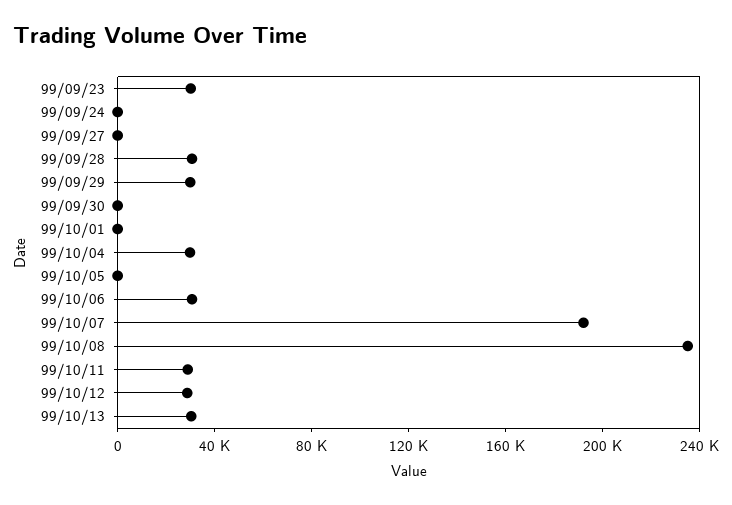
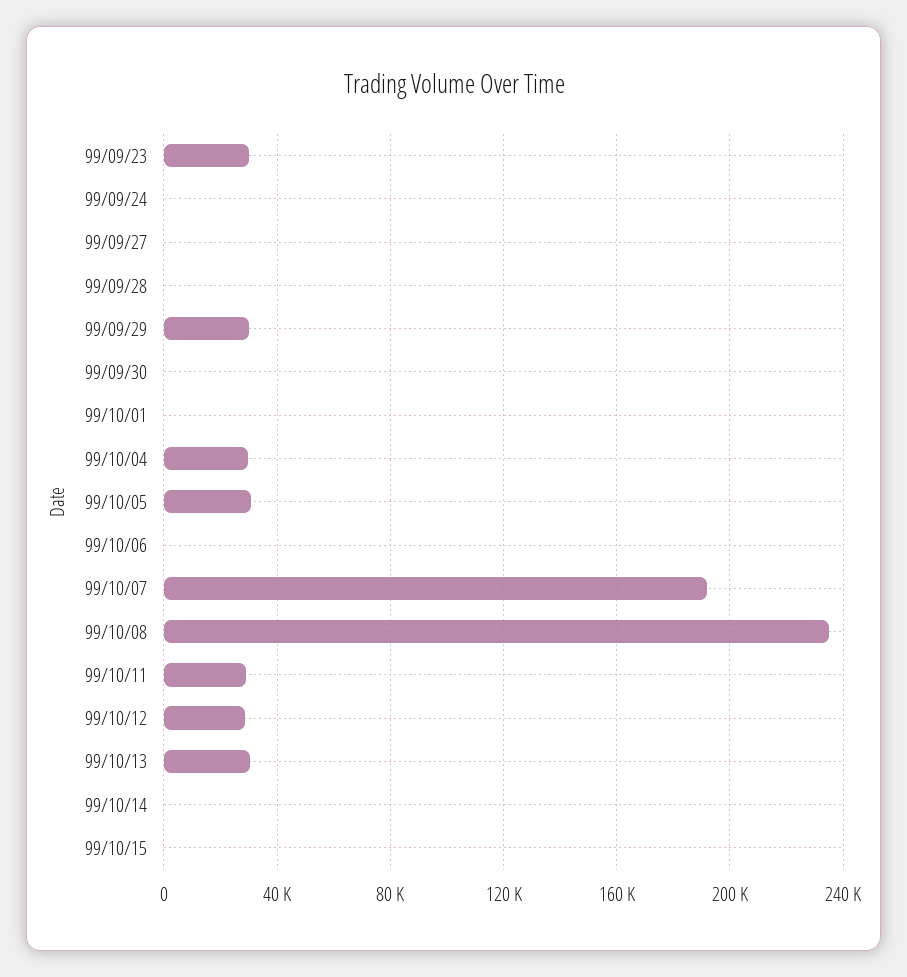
99/09/28: 30000 -> 0
99/10/05: 0 -> 30000
99/10/06: 30000 -> 0
99/10/14: none -> 0
99/10/15: none -> 0

